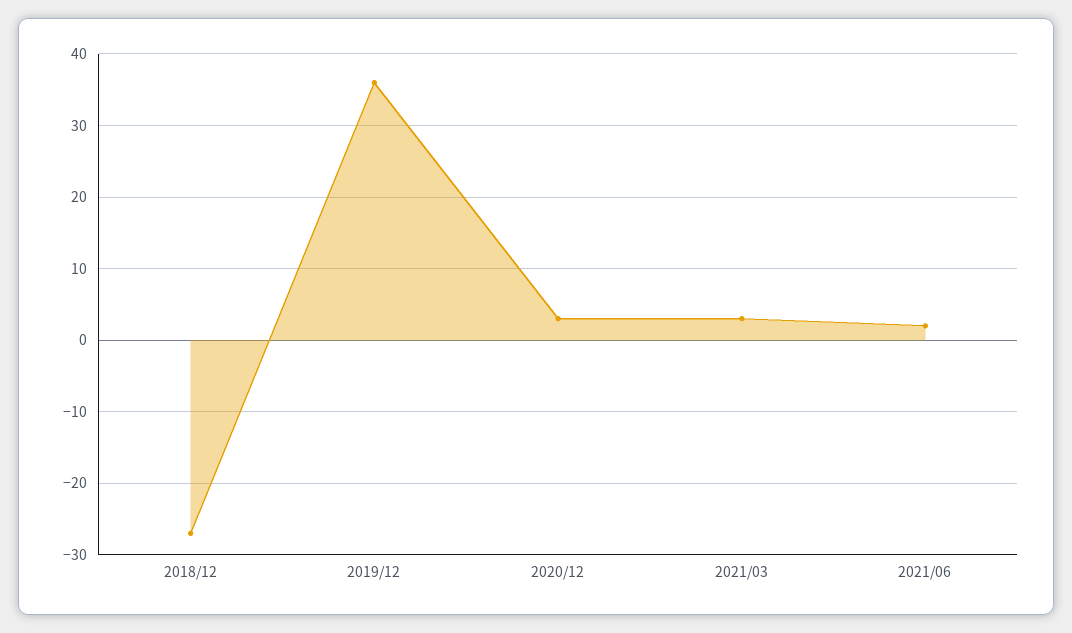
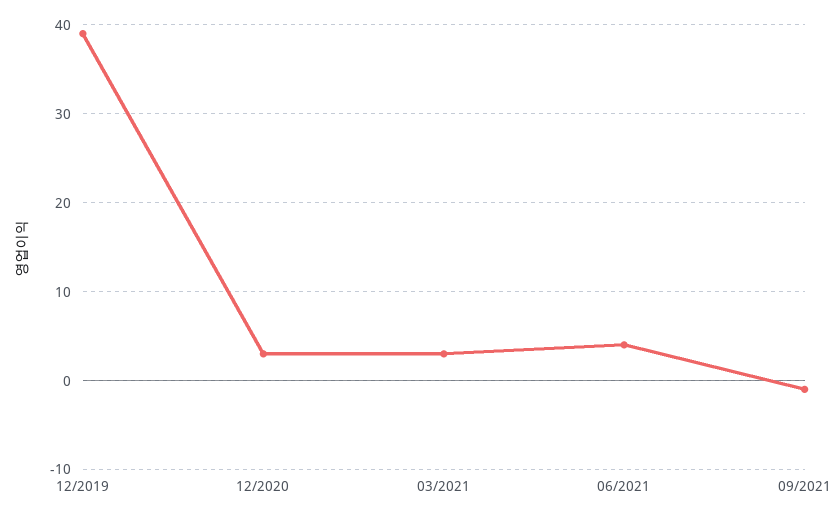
2018/12: -27 -> none
2019/12: 36 -> 39
2021/06: 2 -> 4
09/2021: none -> -1

